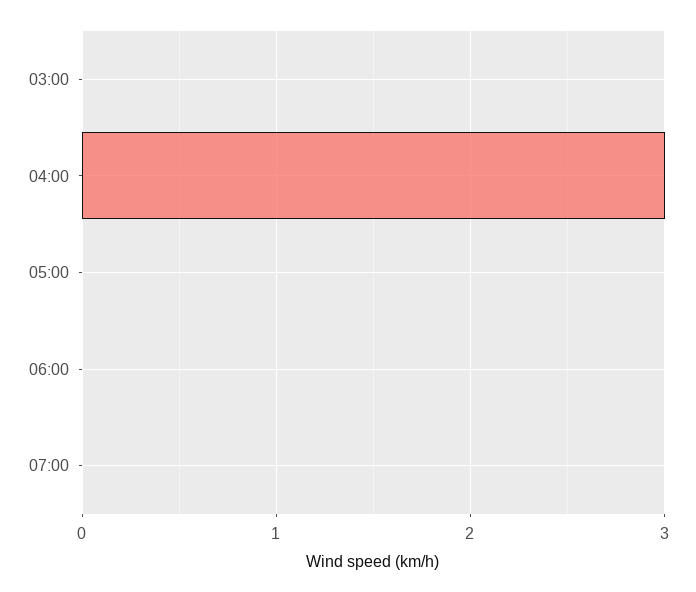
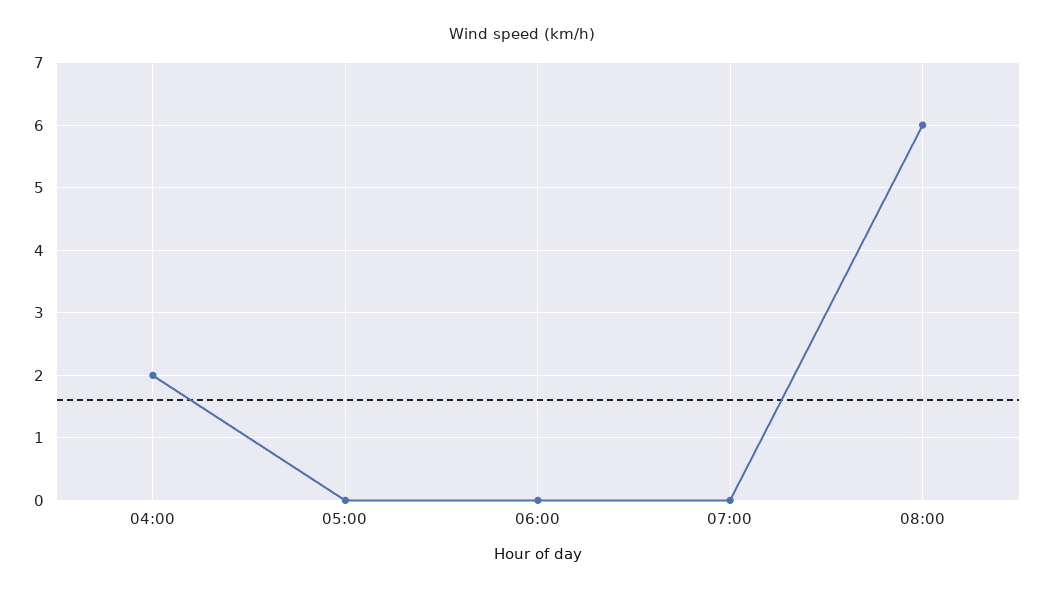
03:00: 0 -> none
04:00: 3 -> 2
08:00: none -> 6

